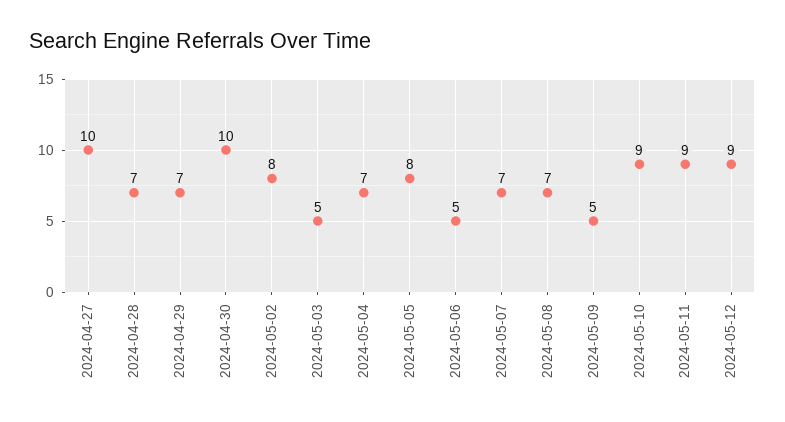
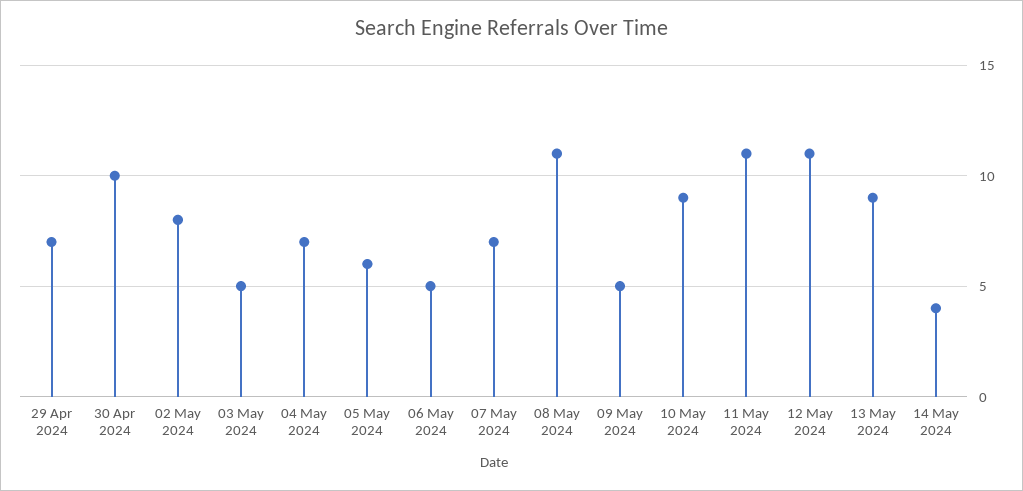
2024-04-27: 10 -> none
2024-04-28: 7 -> none
2024-05-05: 8 -> 6
2024-05-08: 7 -> 11
2024-05-11: 9 -> 11
2024-05-12: 9 -> 11
13 May 2024: none -> 9
14 May 2024: none -> 4

